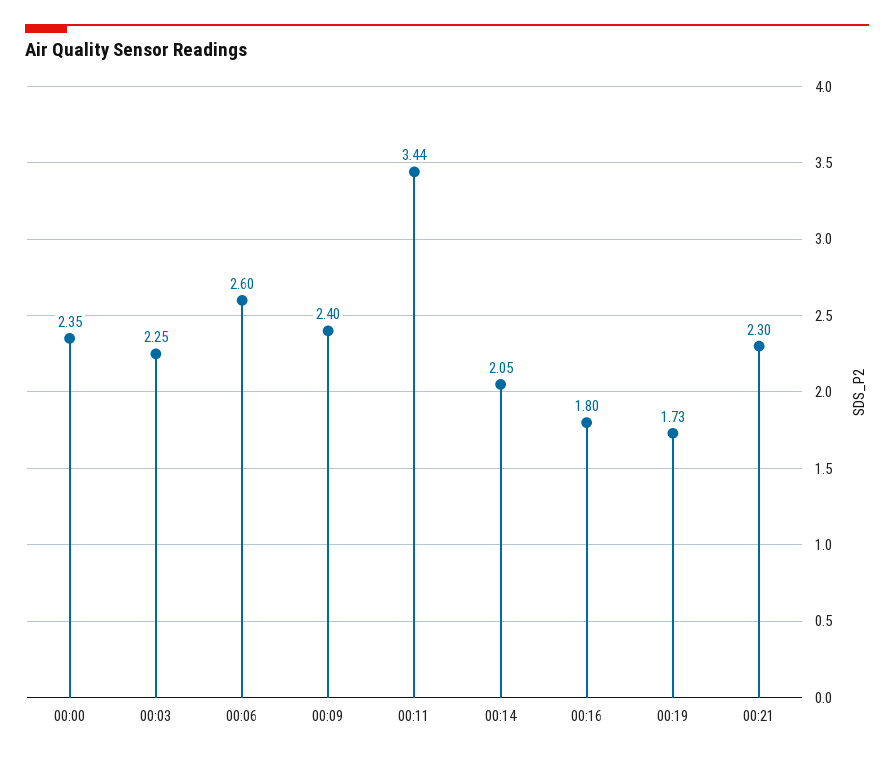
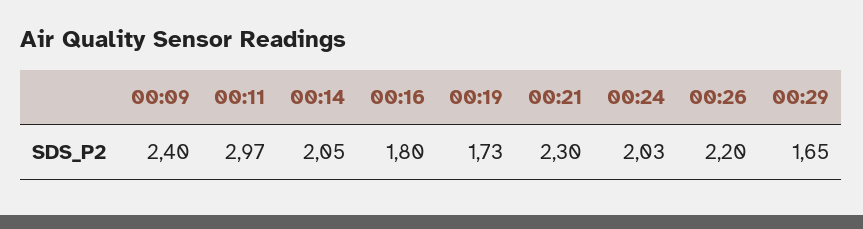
00:00: 2.35 -> none
00:03: 2.25 -> none
00:06: 2.6 -> none
00:11: 3.44 -> 2.97
00:24: none -> 2.03
00:26: none -> 2.2
00:29: none -> 1.65

